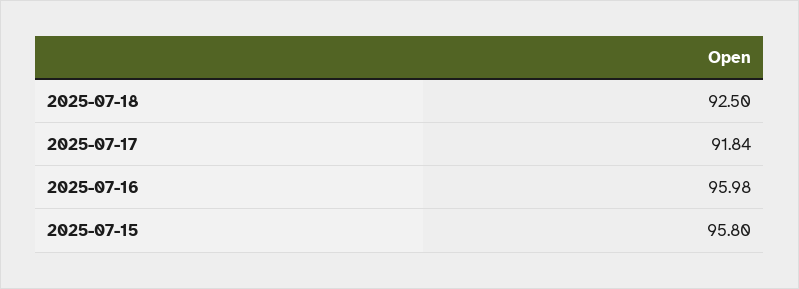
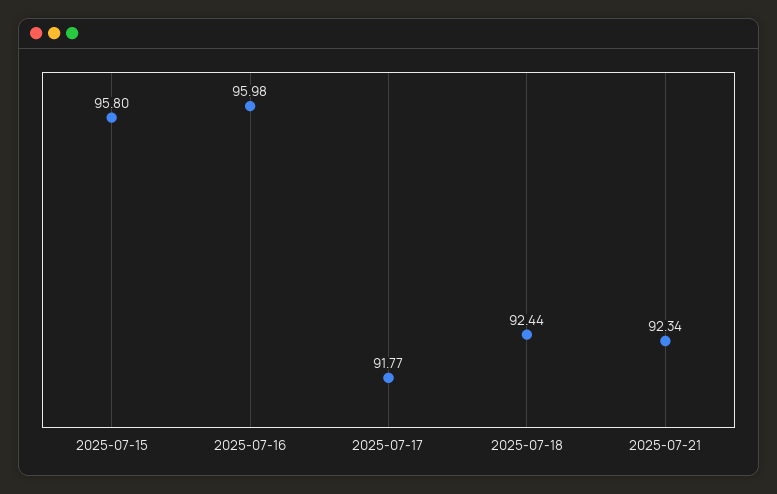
2025-07-18: 92.5 -> 92.44
2025-07-17: 91.84 -> 91.77
2025-07-21: none -> 92.34

